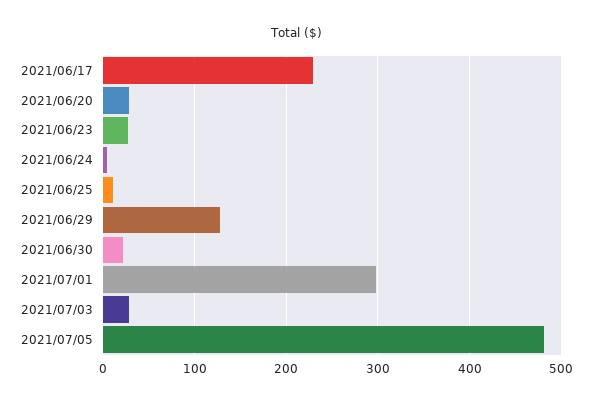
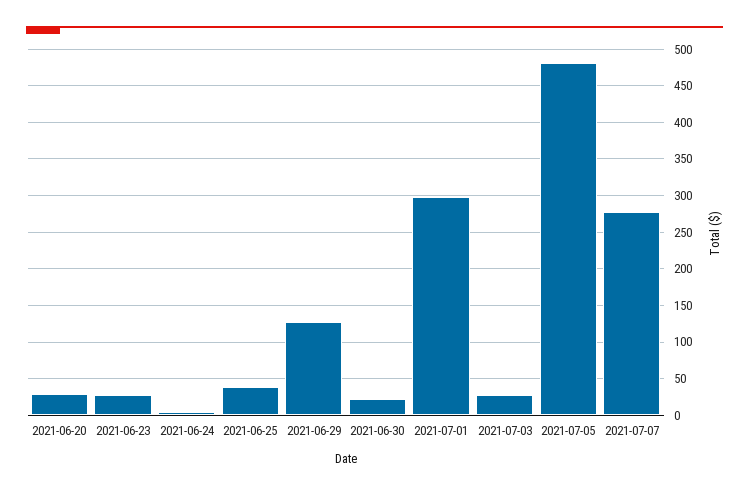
2021/06/17: 230 -> none
2021/06/25: 10 -> 40
2021-07-07: none -> 280

